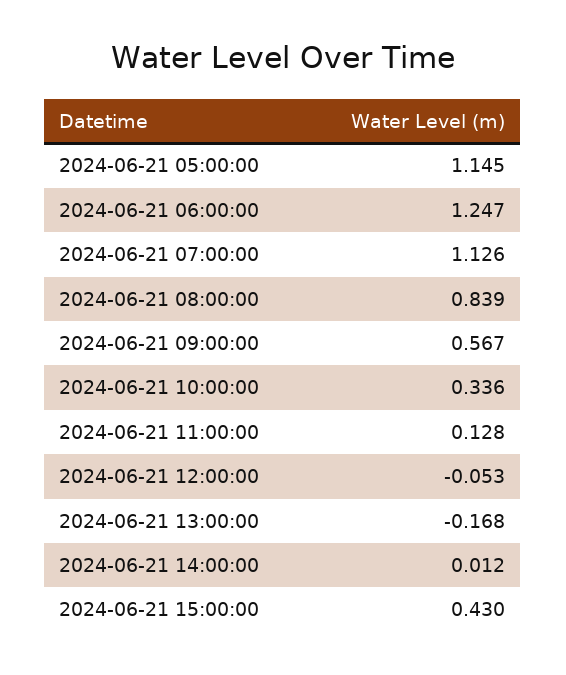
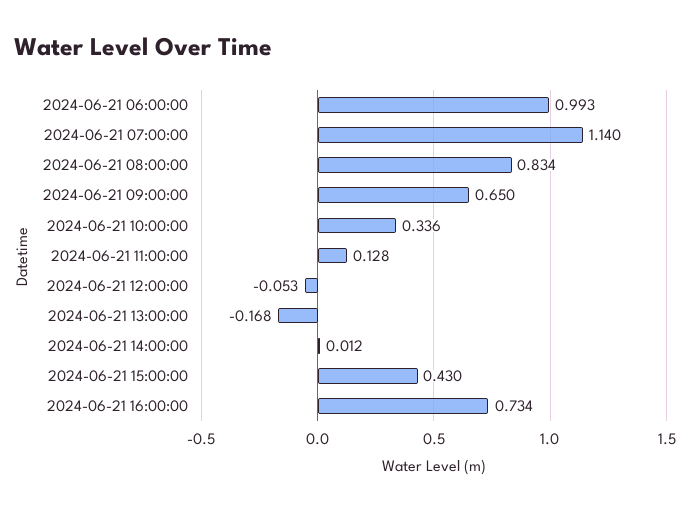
2024-06-21 05:00:00: 1.145 -> none
2024-06-21 06:00:00: 1.247 -> 0.993
2024-06-21 07:00:00: 1.126 -> 1.14
2024-06-21 08:00:00: 0.839 -> 0.834
2024-06-21 09:00:00: 0.567 -> 0.65
2024-06-21 16:00:00: none -> 0.734

